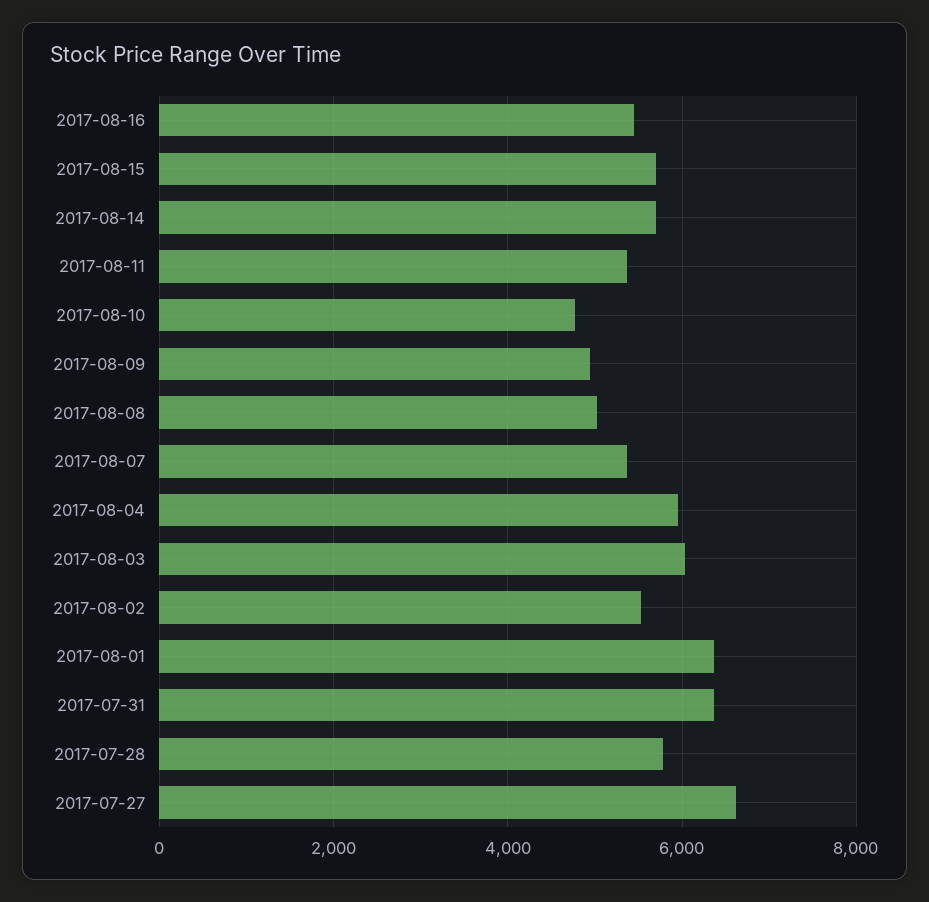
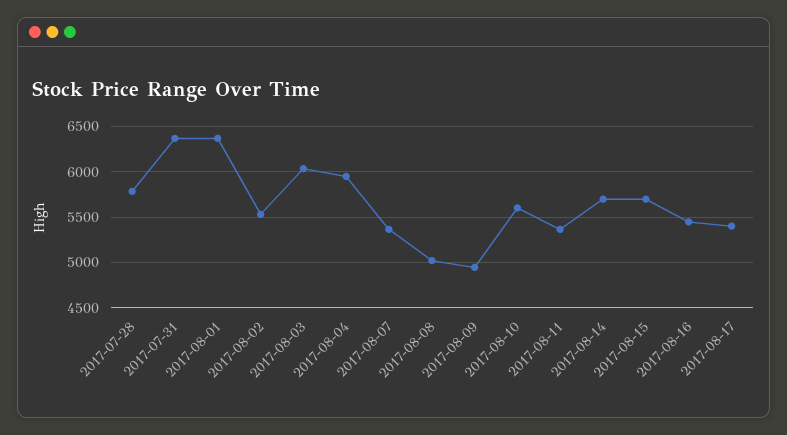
2017-08-10: 4800 -> 5600
2017-07-27: 6600 -> none
2017-08-17: none -> 5400

